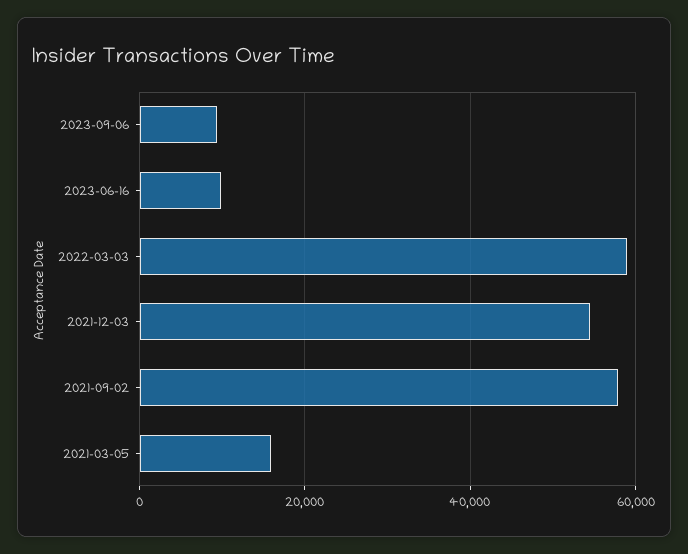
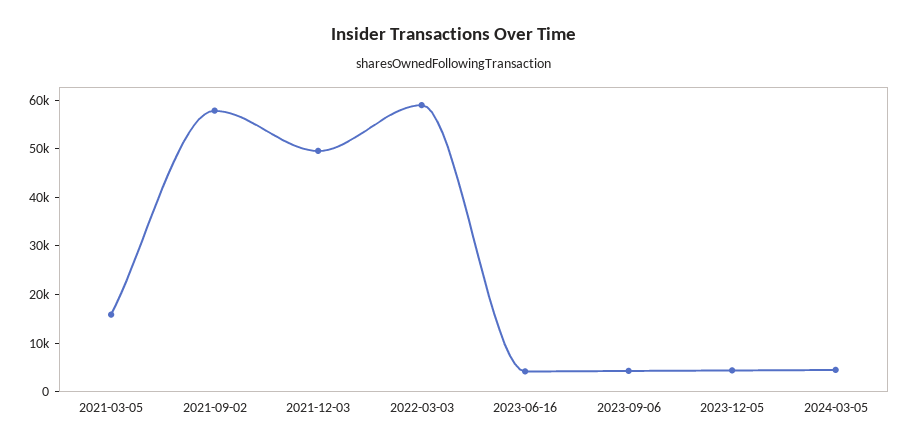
2023-09-06: 10000 -> 4000
2023-06-16: 10000 -> 4000
2021-12-03: 54000 -> 50000
2023-12-05: none -> 4000
2024-03-05: none -> 4000

